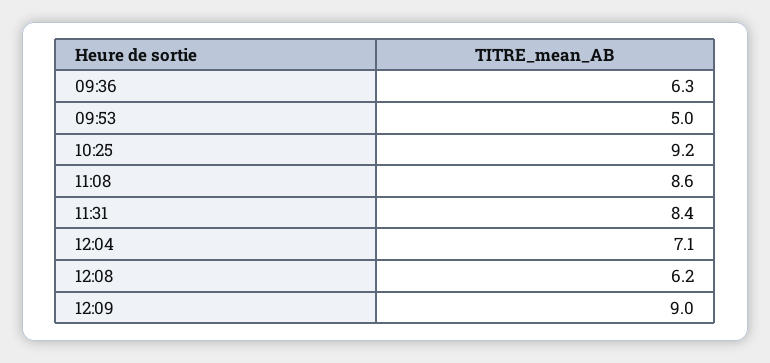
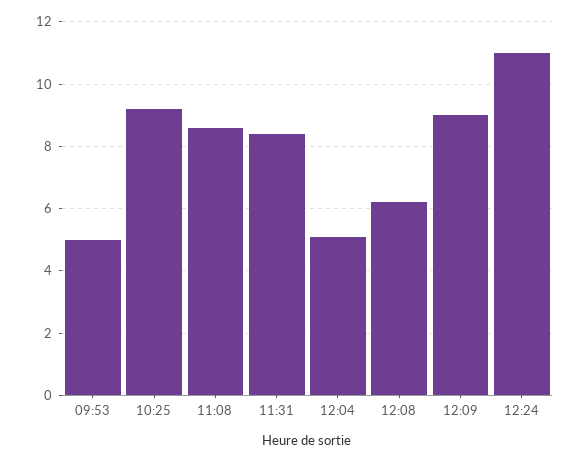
09:36: 6.3 -> none
12:04: 7.1 -> 5
12:24: none -> 11

